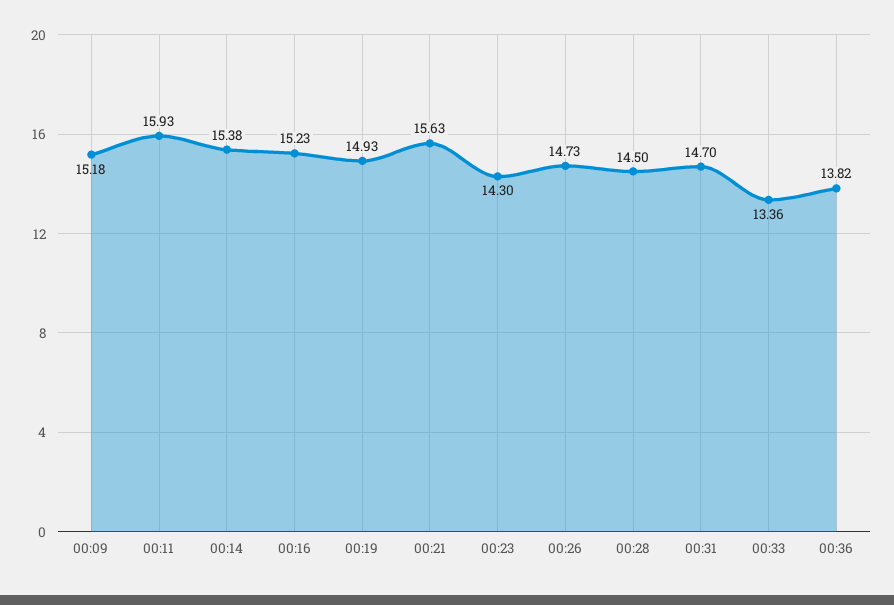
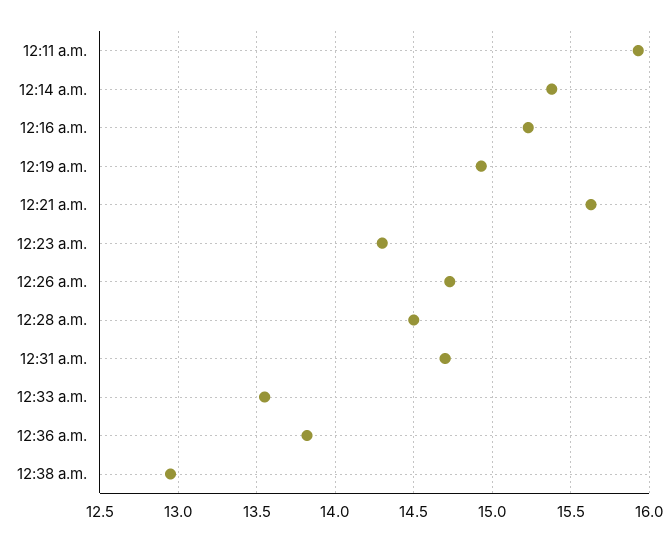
00:09: 15.18 -> none
00:33: 13.36 -> 13.55
12:38 a.m.: none -> 12.95

